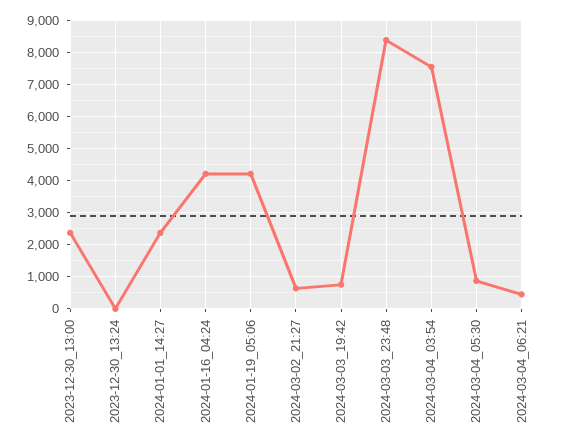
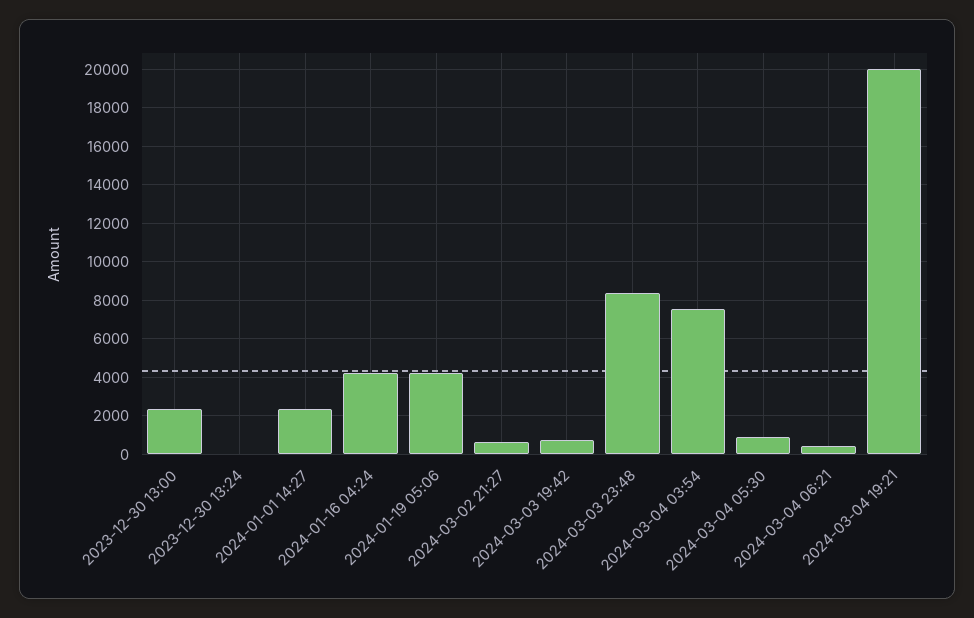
2024-03-04 19:21: none -> 20000

